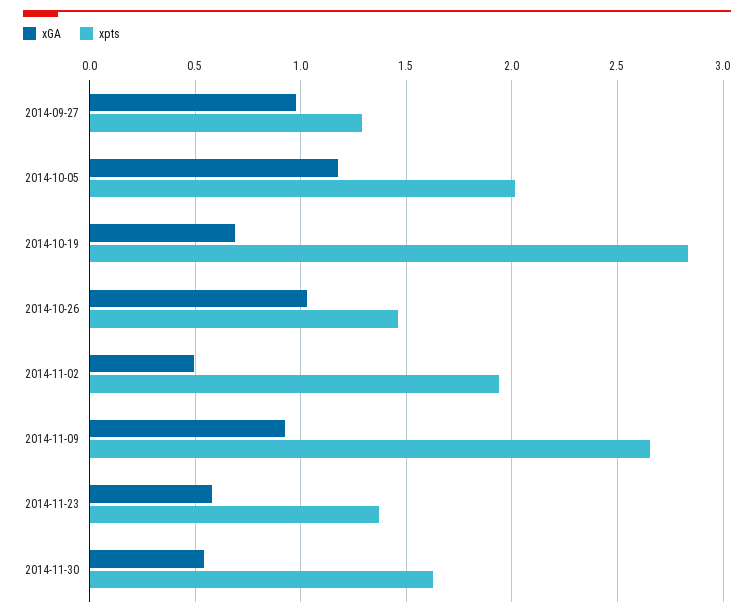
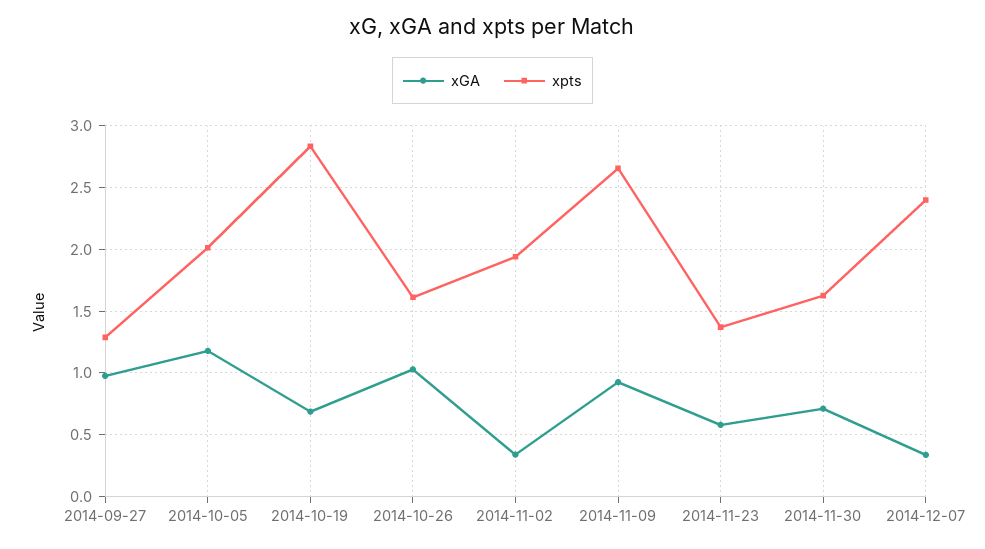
xpts, 2014-10-26: 1.45 -> 1.6
xGA, 2014-11-02: 0.5 -> 0.35
xGA, 2014-11-30: 0.55 -> 0.7
xGA, 2014-12-07: none -> 0.35
xpts, 2014-12-07: none -> 2.4

